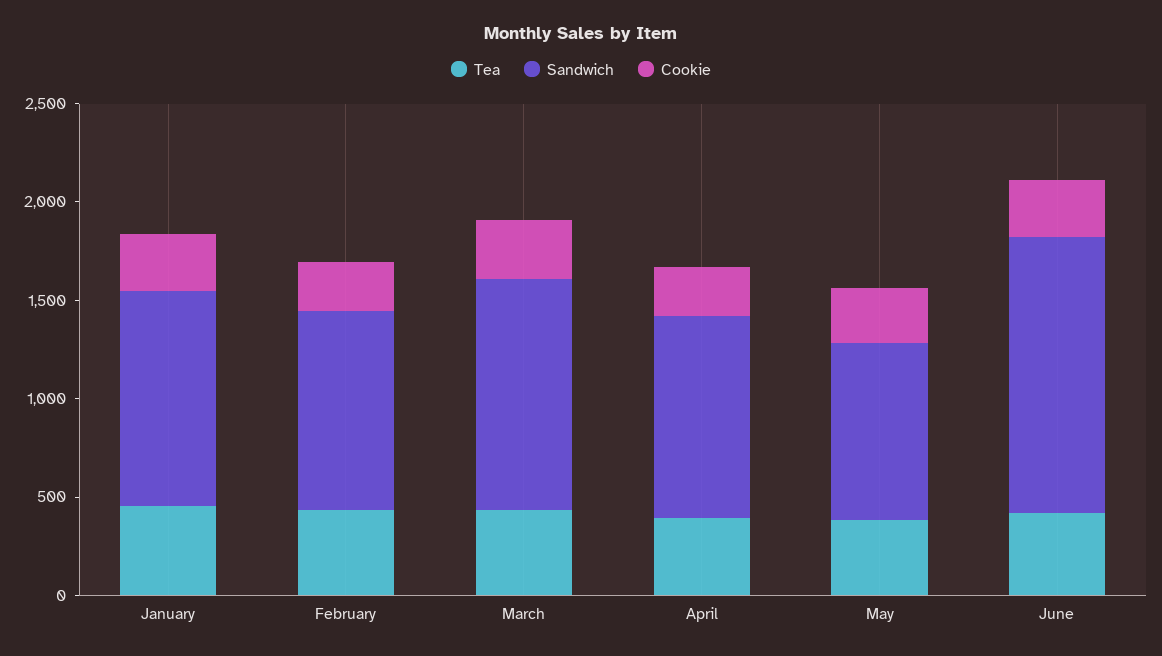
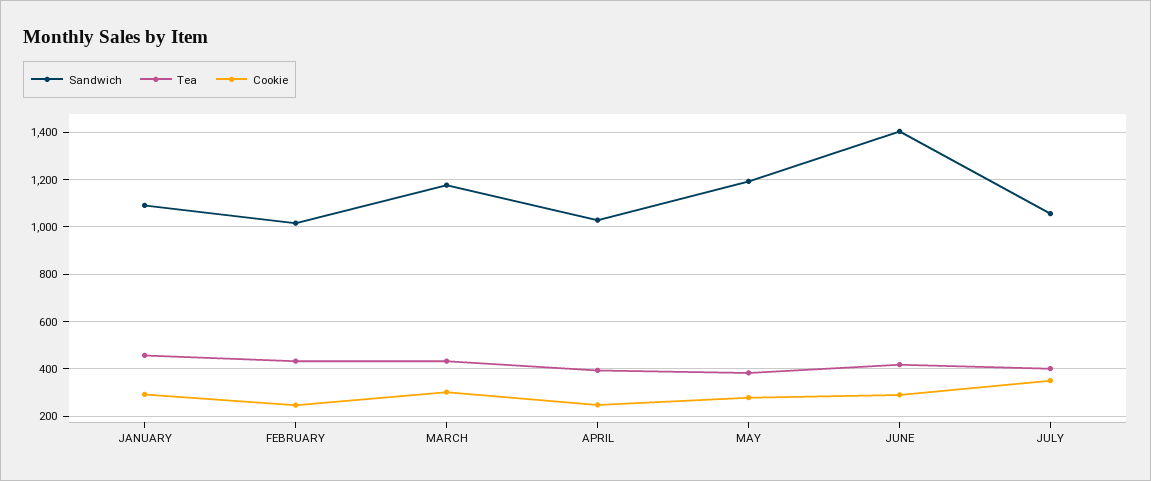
Sandwich, May: 900 -> 1200
Sandwich, JULY: none -> 1050
Tea, JULY: none -> 400
Cookie, JULY: none -> 350

